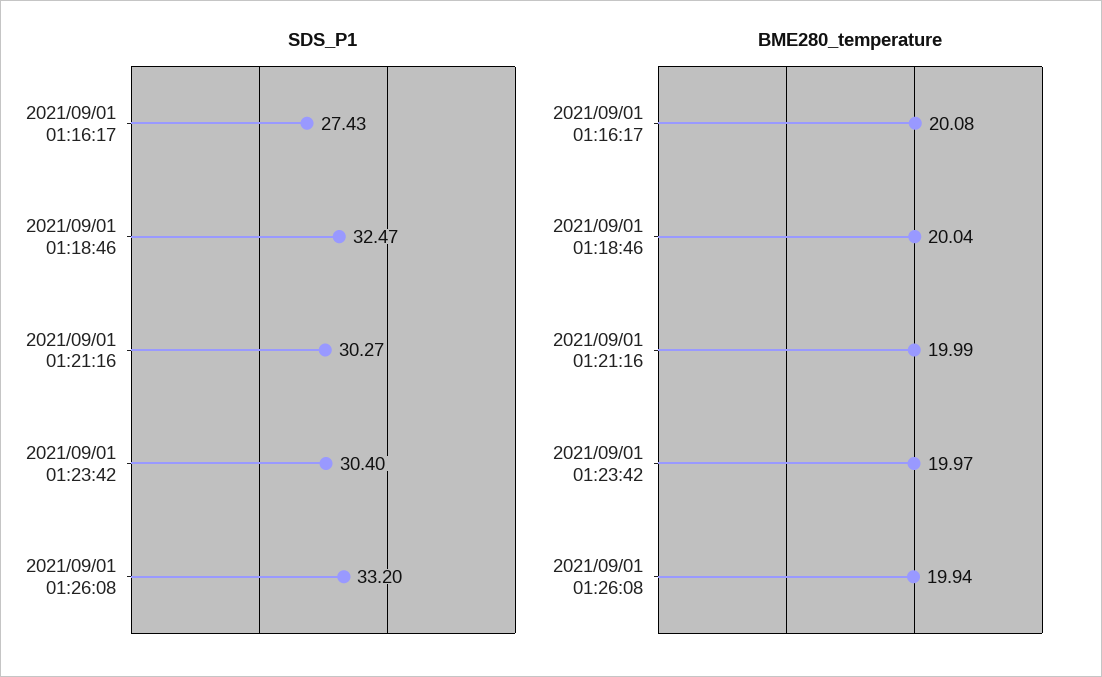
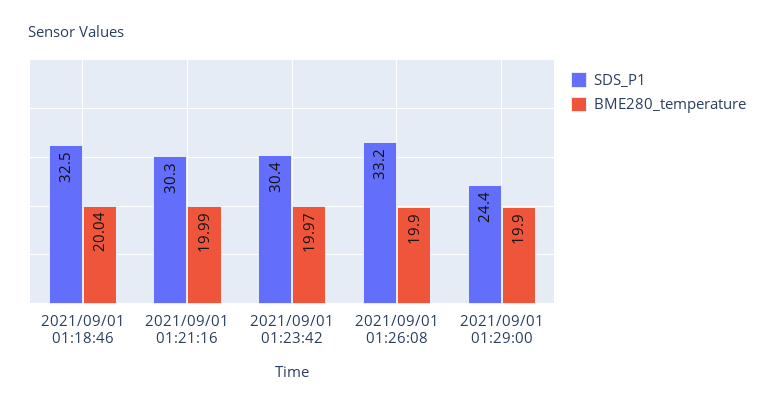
SDS_P1, 2021/09/01 01:16:17: 27.43 -> none
BME280_temperature, 2021/09/01 01:16:17: 20.08 -> none
BME280_temperature, 2021/09/01 01:26:08: 19.94 -> 19.9
SDS_P1, 2021/09/01 01:29:00: none -> 24.4
BME280_temperature, 2021/09/01 01:29:00: none -> 19.9

